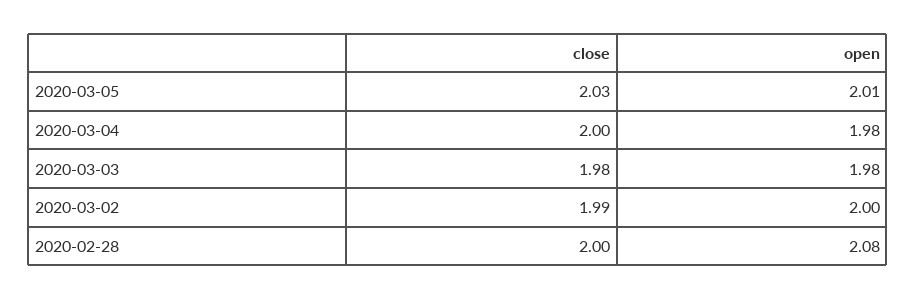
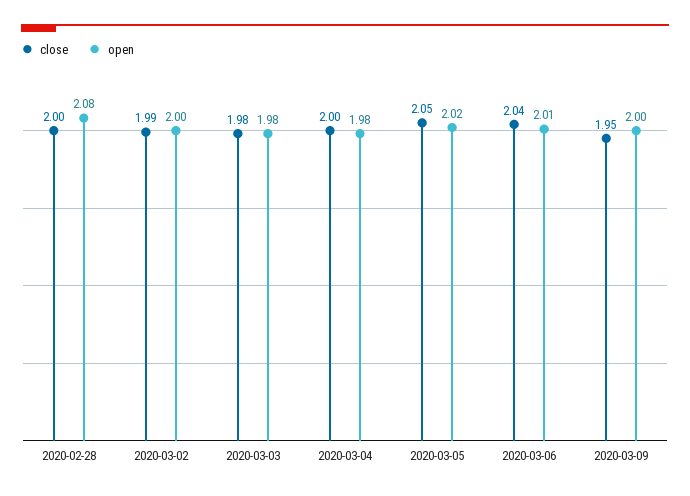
close, 2020-03-05: 2.03 -> 2.05
open, 2020-03-05: 2.01 -> 2.02
close, 2020-03-06: none -> 2.04
open, 2020-03-06: none -> 2.01
close, 2020-03-09: none -> 1.95
open, 2020-03-09: none -> 2

